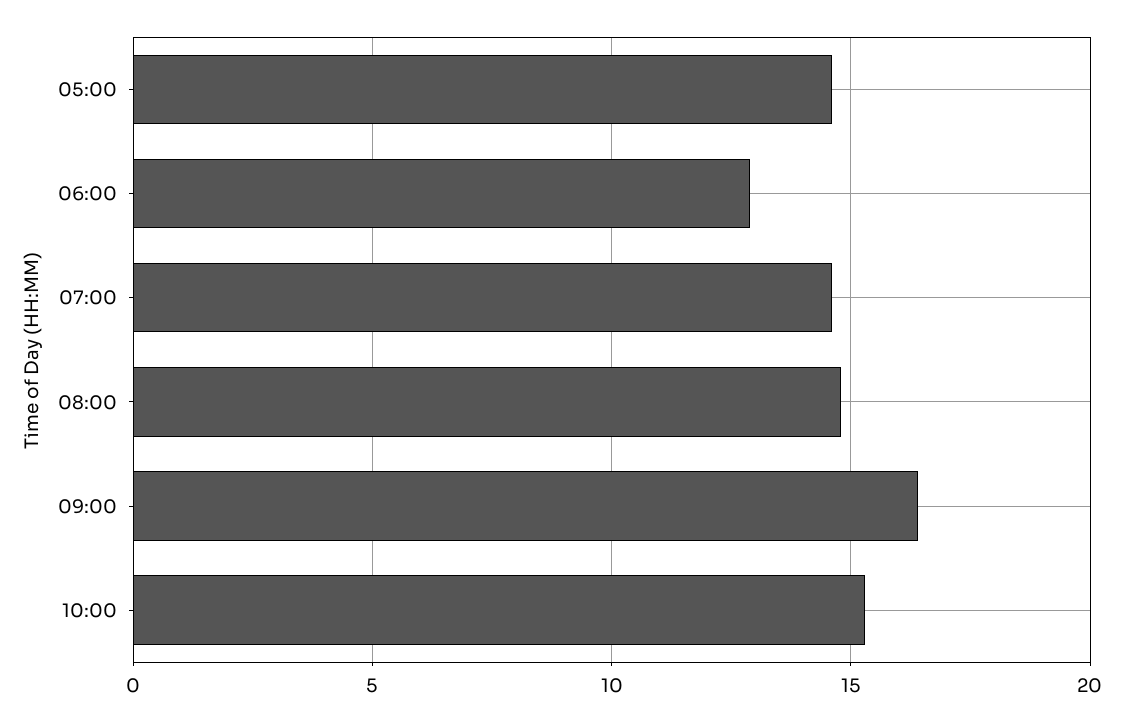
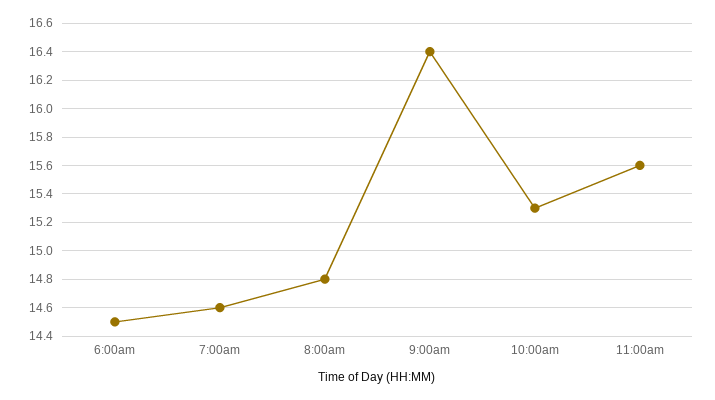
05:00: 14.5 -> none
06:00: 13 -> 14.5
11:00am: none -> 15.6

